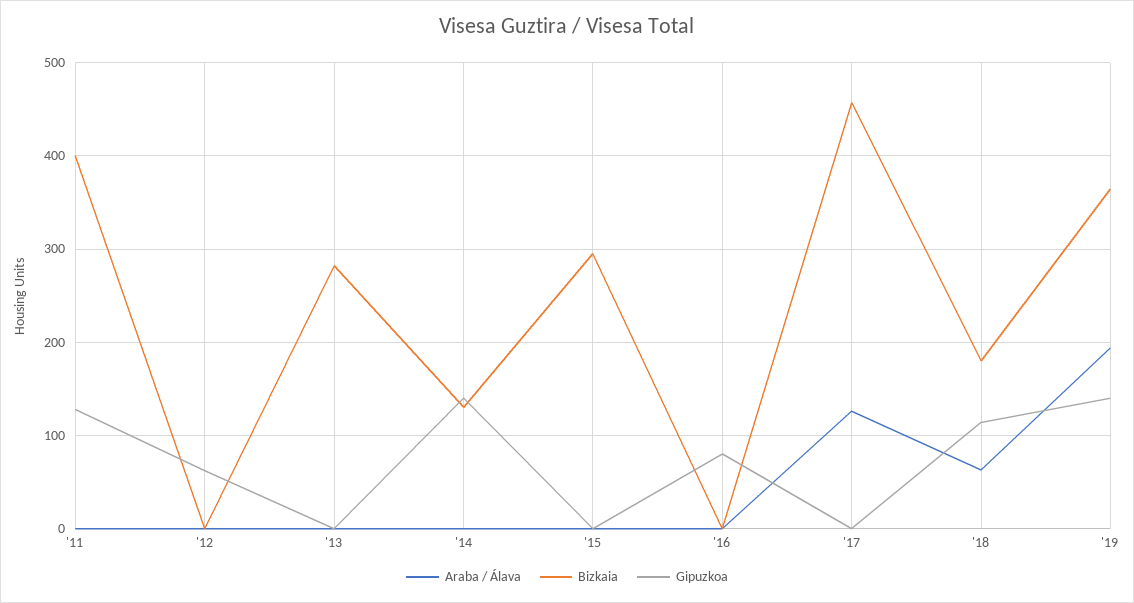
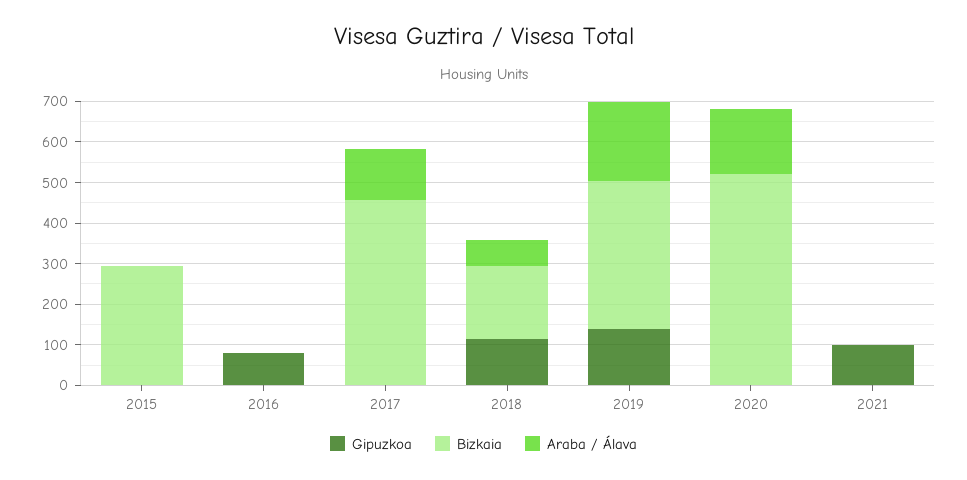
Araba / Álava, '11: 0 -> none
Bizkaia, '11: 400 -> none
Gipuzkoa, '11: 130 -> none
Araba / Álava, '12: 0 -> none
Bizkaia, '12: 0 -> none
Gipuzkoa, '12: 60 -> none
Araba / Álava, '13: 0 -> none
Bizkaia, '13: 280 -> none
Gipuzkoa, '13: 0 -> none
Araba / Álava, '14: 0 -> none
Bizkaia, '14: 130 -> none
Gipuzkoa, '14: 140 -> none
Gipuzkoa, 2020: none -> 0
Bizkaia, 2020: none -> 520
Araba / Álava, 2020: none -> 160
Gipuzkoa, 2021: none -> 100
Bizkaia, 2021: none -> 0
Araba / Álava, 2021: none -> 0

